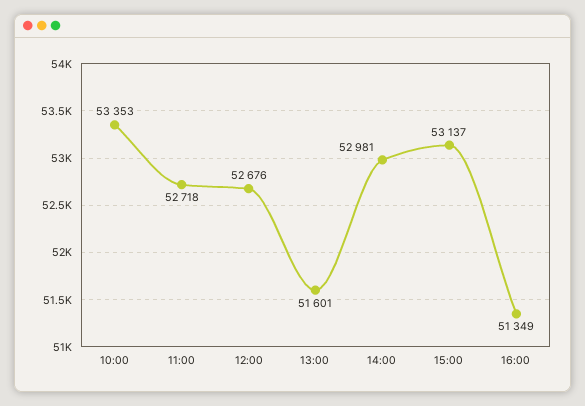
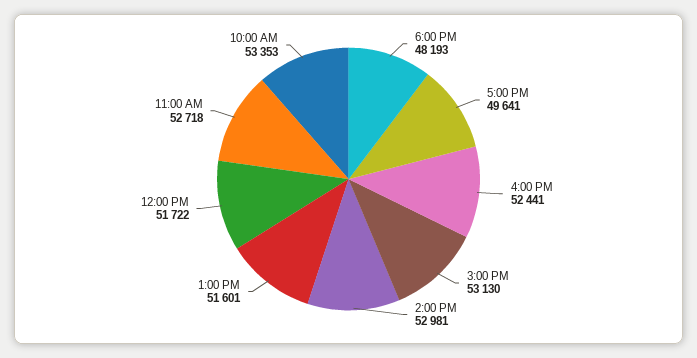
12:00: 52676 -> 51722
15:00: 53137 -> 53130
16:00: 51349 -> 52441
6:00 PM: none -> 48193
5:00 PM: none -> 49641

